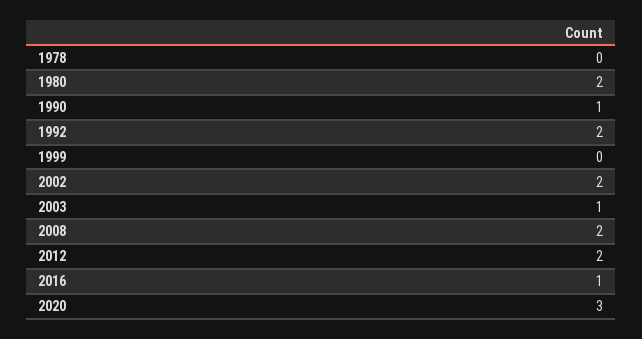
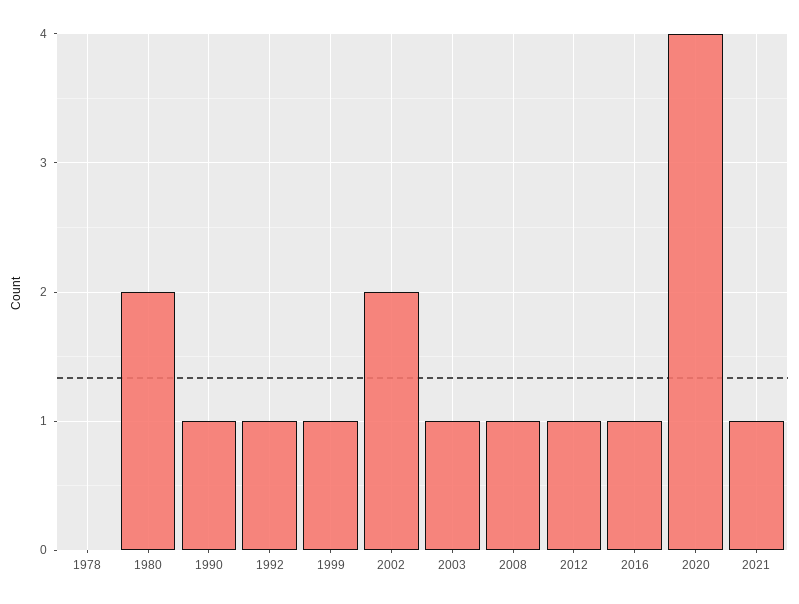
1992: 2 -> 1
1999: 0 -> 1
2008: 2 -> 1
2012: 2 -> 1
2020: 3 -> 4
2021: none -> 1

